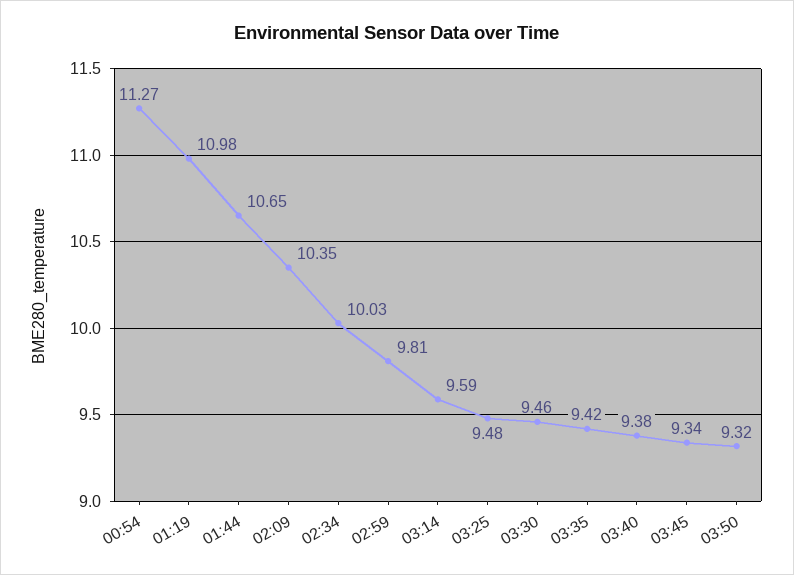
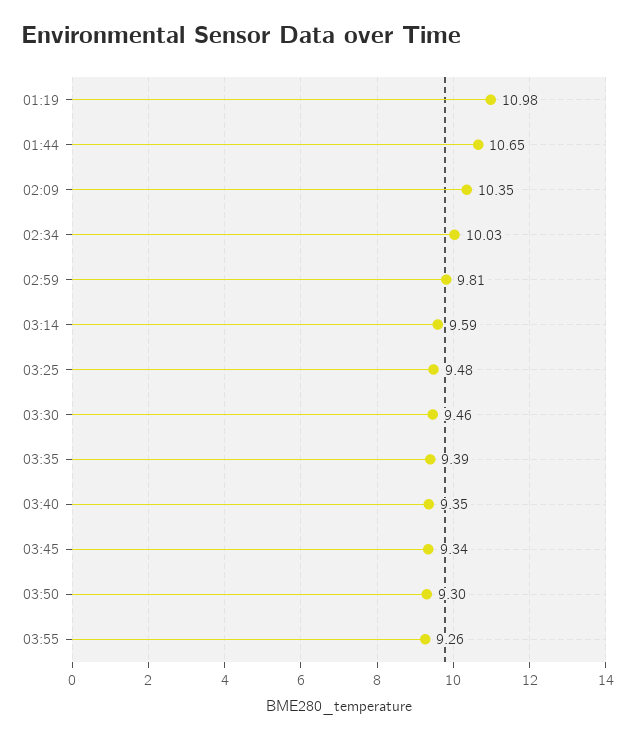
00:54: 11.27 -> none
03:35: 9.42 -> 9.39
03:40: 9.38 -> 9.35
03:50: 9.32 -> 9.3
03:55: none -> 9.26

